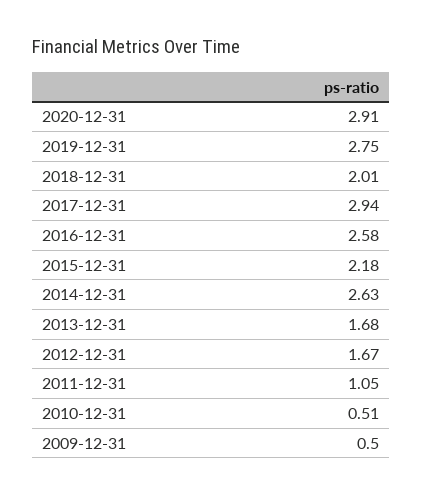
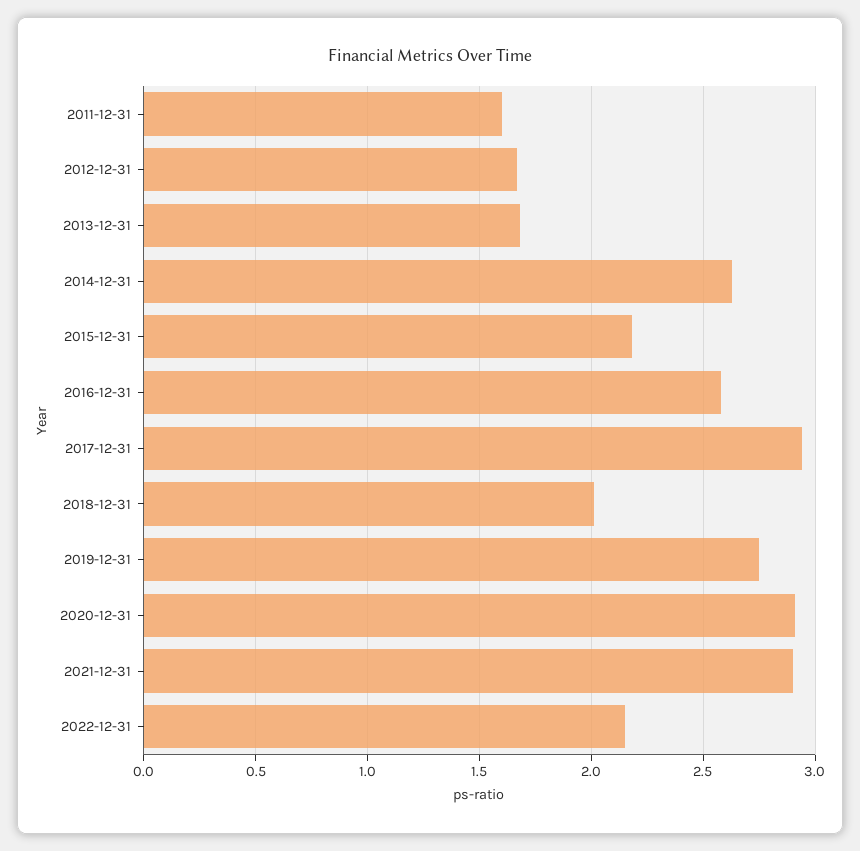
2011-12-31: 1.05 -> 1.6
2010-12-31: 0.51 -> none
2009-12-31: 0.5 -> none
2021-12-31: none -> 2.9
2022-12-31: none -> 2.15

